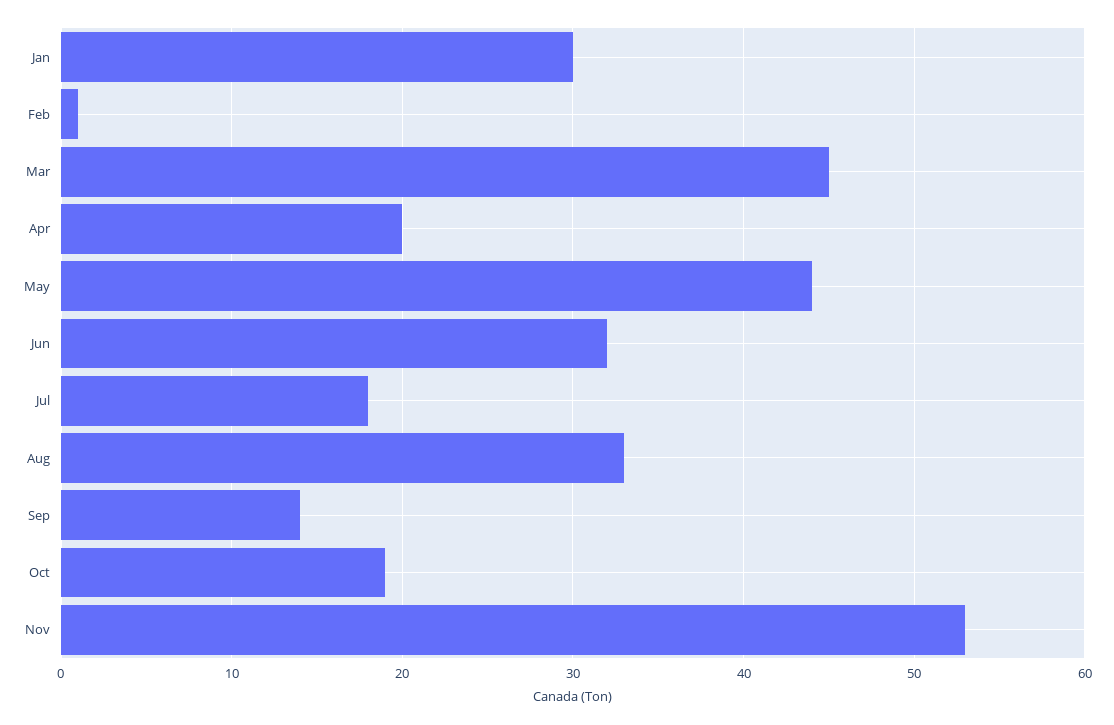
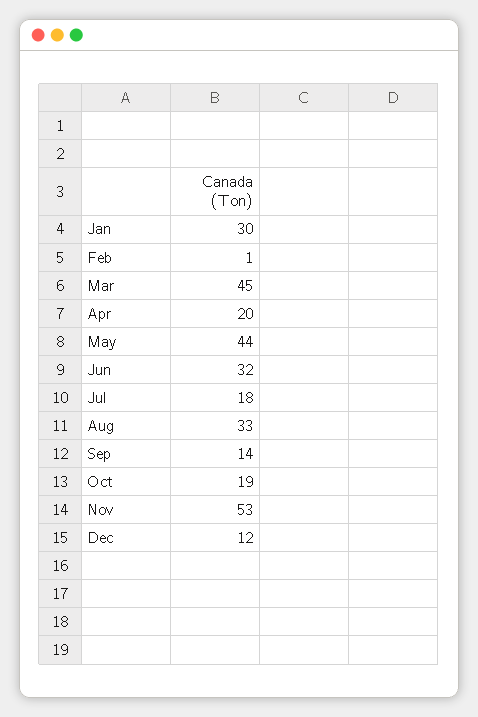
Dec: none -> 12

